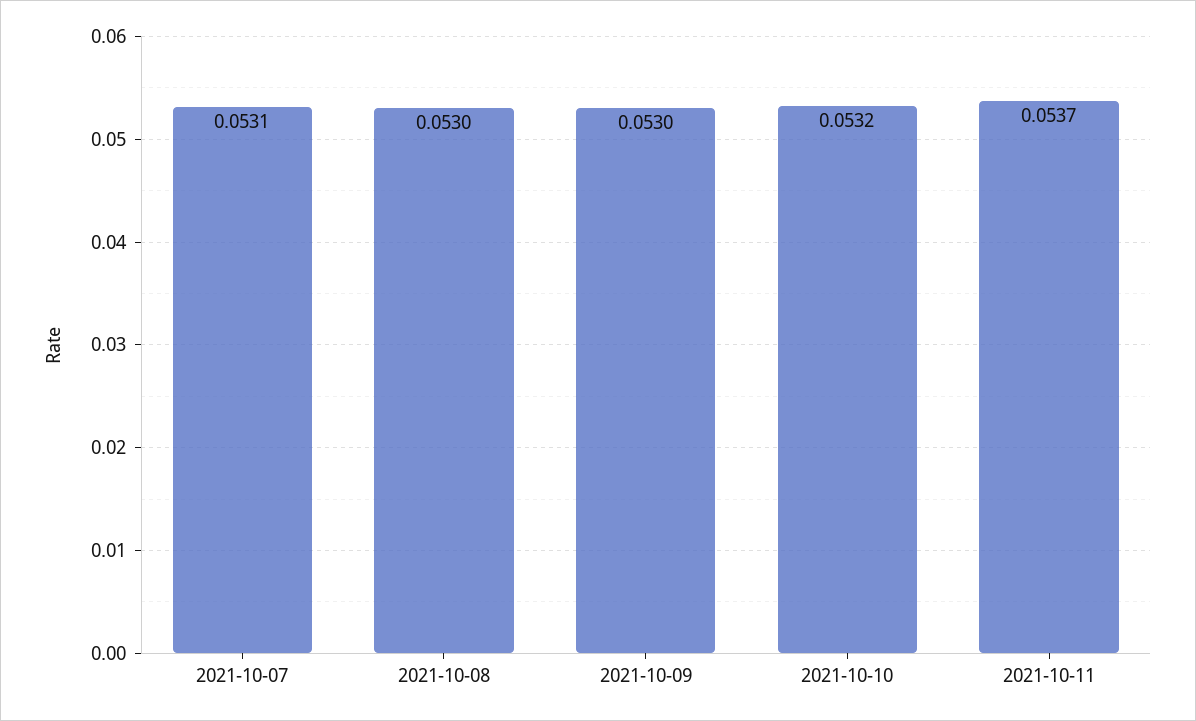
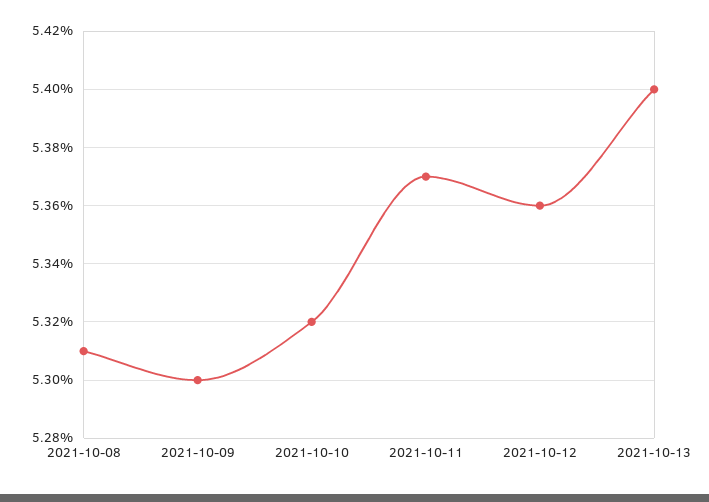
2021-10-07: 0.0531 -> none
2021-10-08: 0.053 -> 0.0531
2021-10-12: none -> 0.0536
2021-10-13: none -> 0.054

